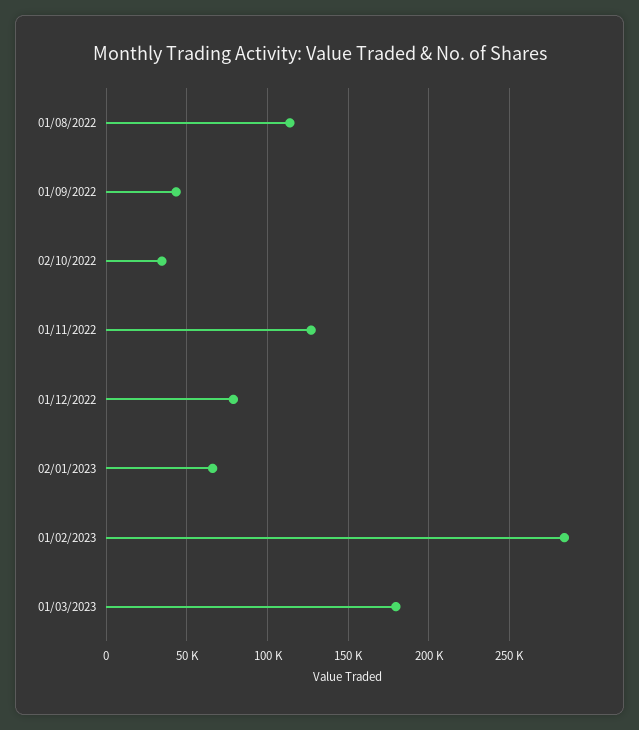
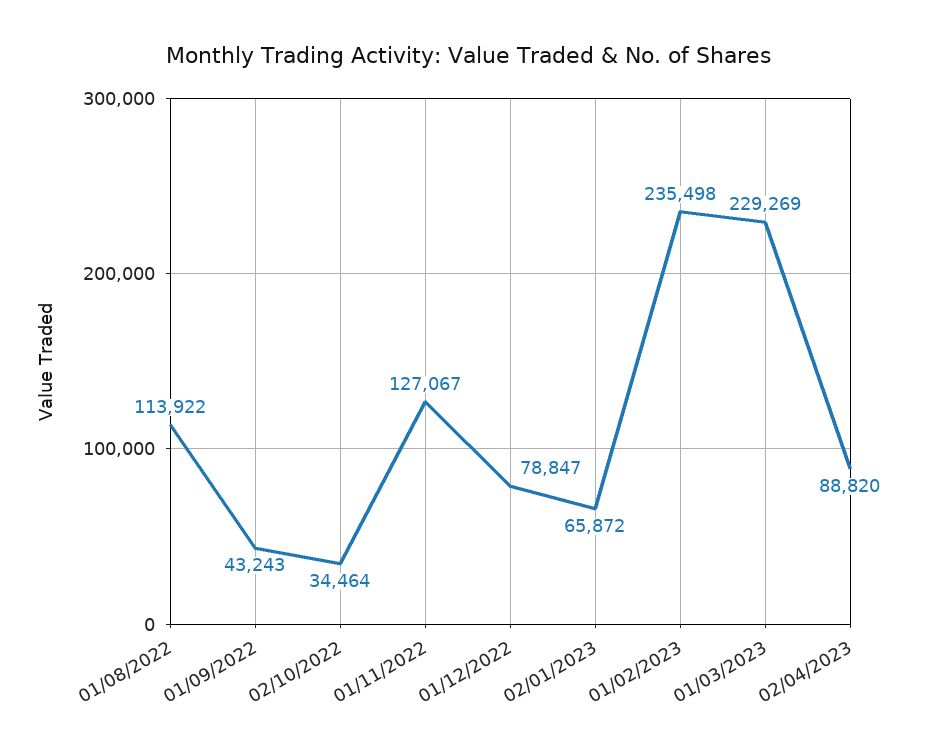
01/02/2023: 285000 -> 235498
01/03/2023: 180000 -> 229269
02/04/2023: none -> 88820

